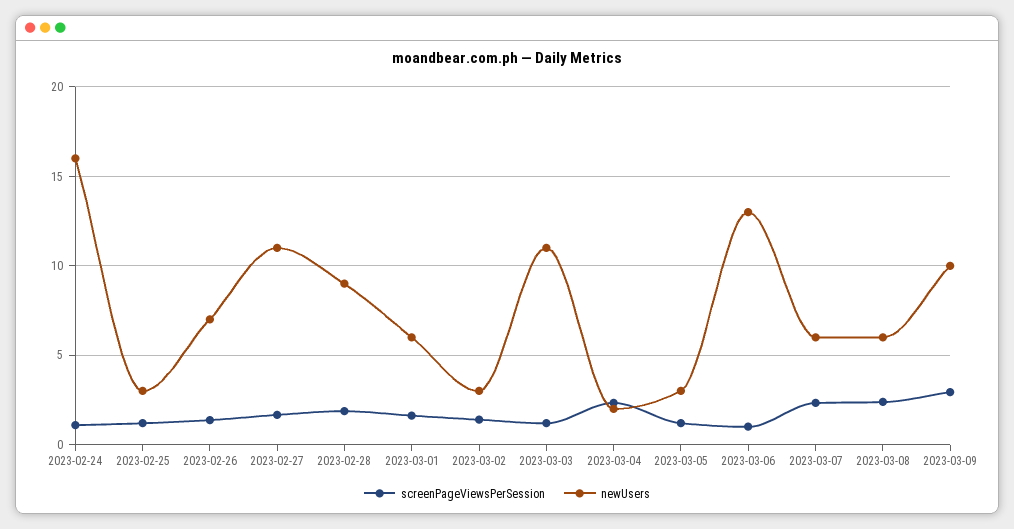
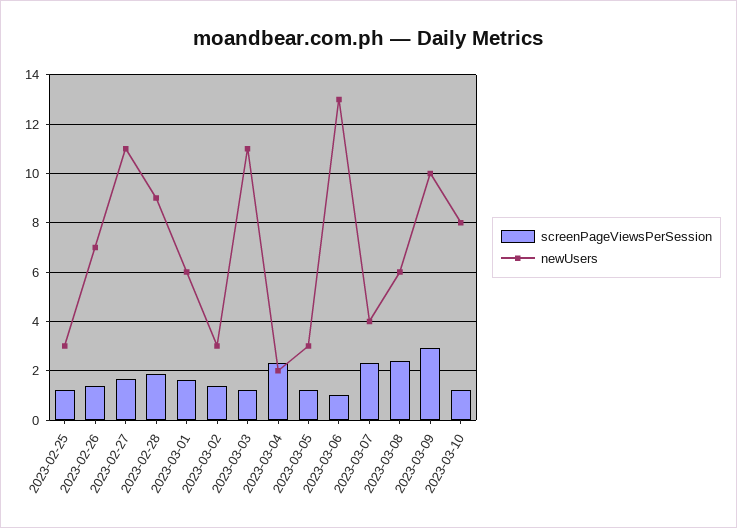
screenPageViewsPerSession, 2023-02-24: 1 -> none
newUsers, 2023-02-24: 16 -> none
newUsers, 2023-03-07: 6 -> 4
screenPageViewsPerSession, 2023-03-10: none -> 1.25
newUsers, 2023-03-10: none -> 8

